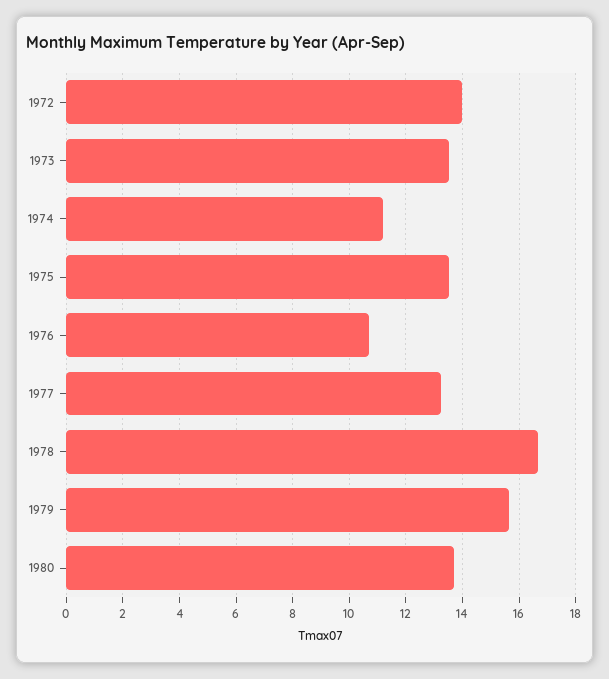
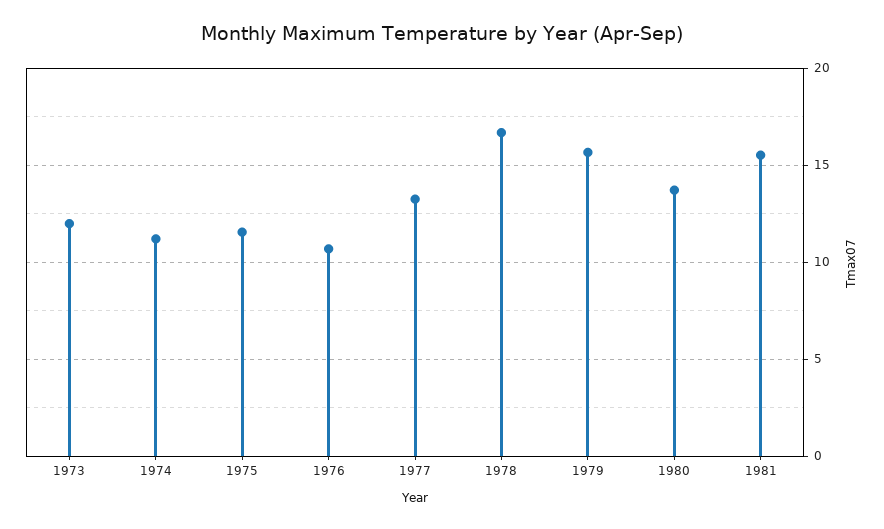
1972: 14 -> none
1973: 13.5 -> 12
1975: 13.5 -> 11.5
1981: none -> 15.5

